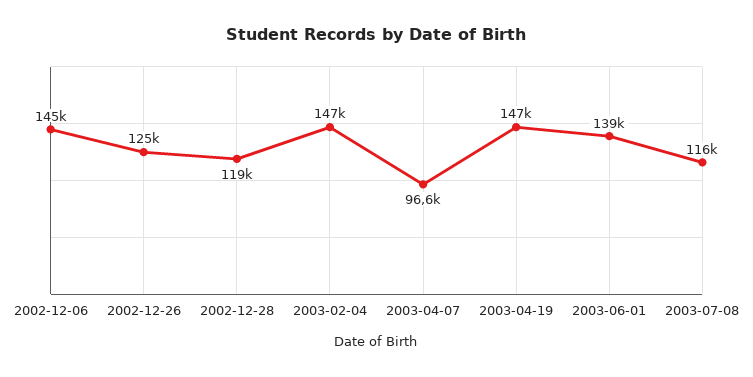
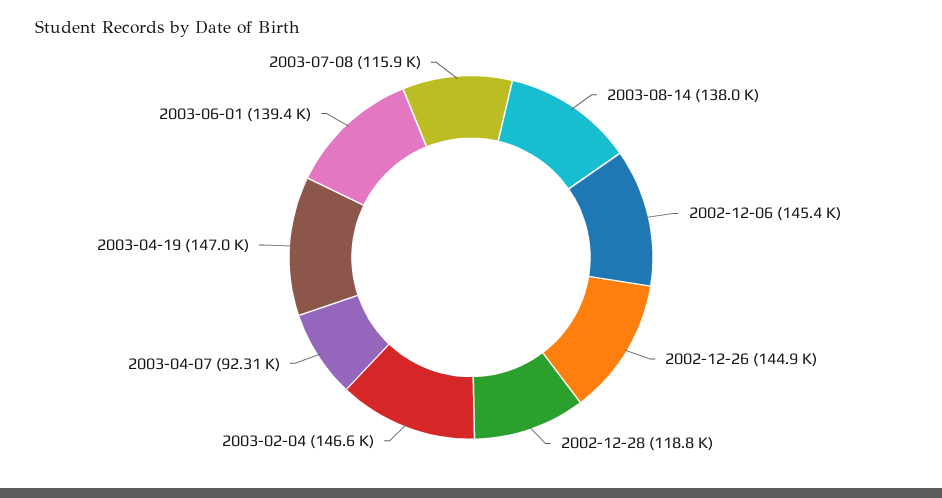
2002-12-26: 125000 -> 144900
2003-04-07: 96600 -> 92310
2003-08-14: none -> 138000

